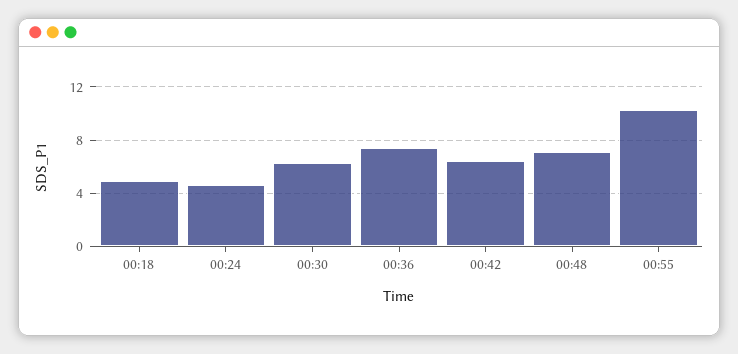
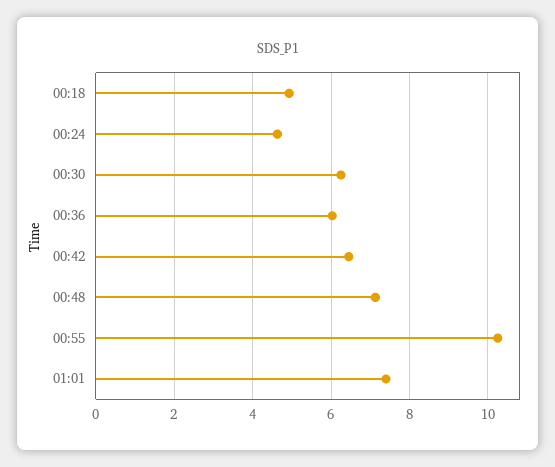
00:36: 7.5 -> 6
01:01: none -> 7.4

